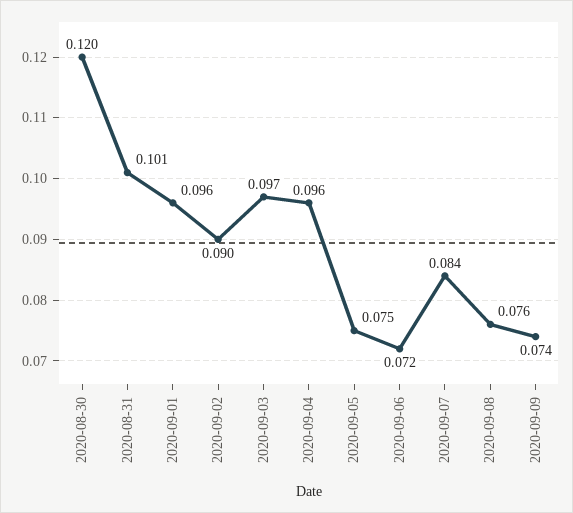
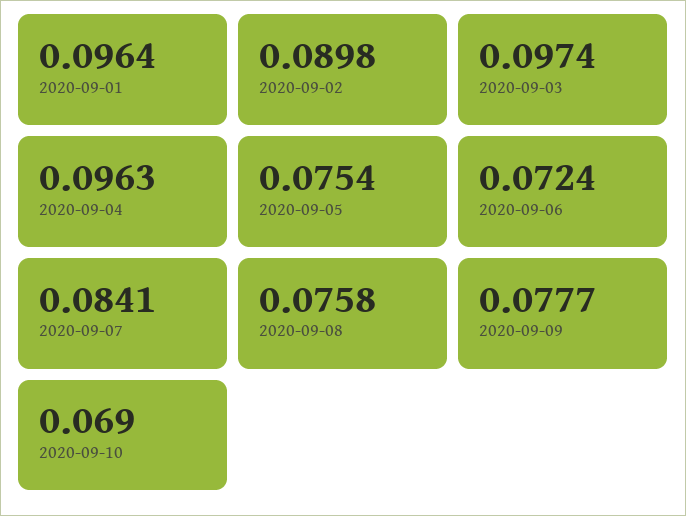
2020-08-30: 0.12 -> none
2020-08-31: 0.101 -> none
2020-09-09: 0.074 -> 0.0777
2020-09-10: none -> 0.069

